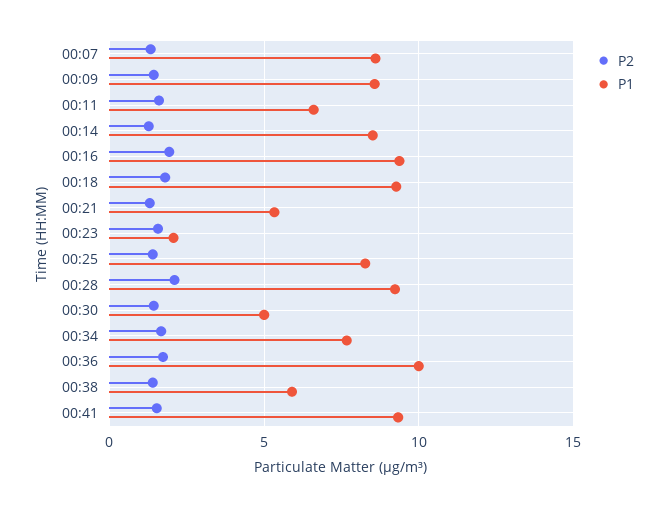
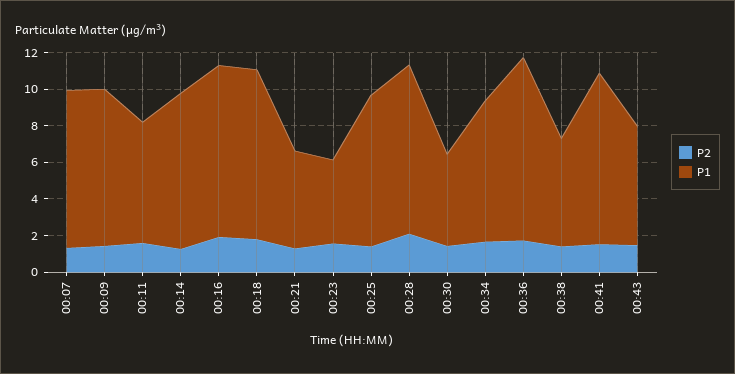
P1, 00:23: 2 -> 4.5
P2, 00:43: none -> 1.5
P1, 00:43: none -> 6.5

